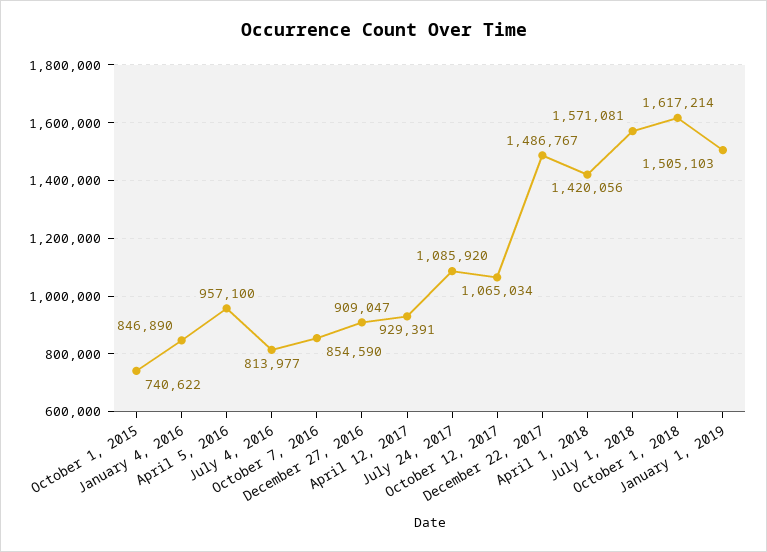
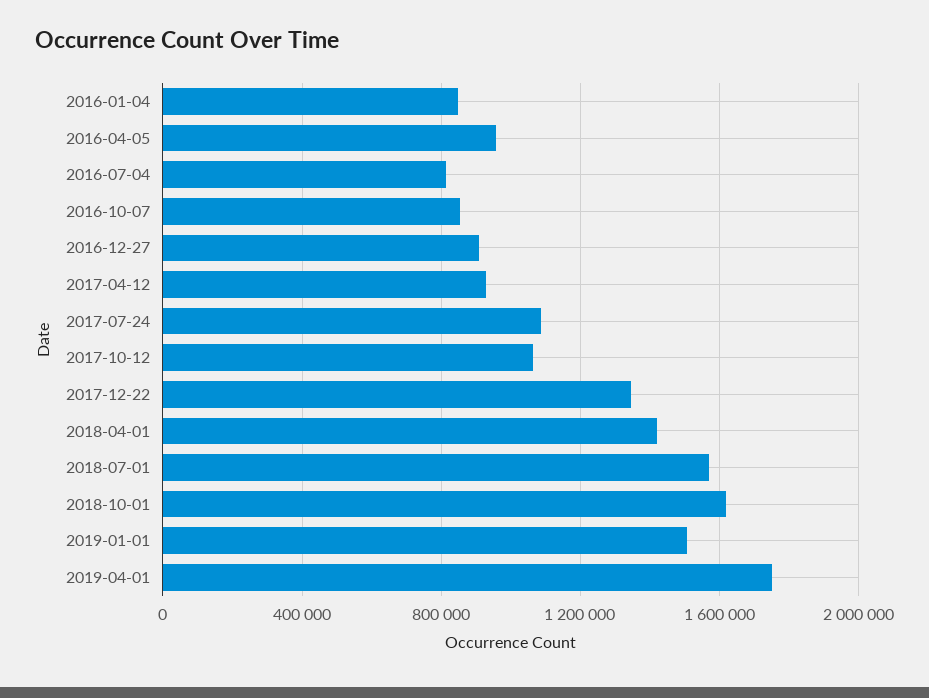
October 1, 2015: 740622 -> none
December 22, 2017: 1486767 -> 1350000
2019-04-01: none -> 1750000

